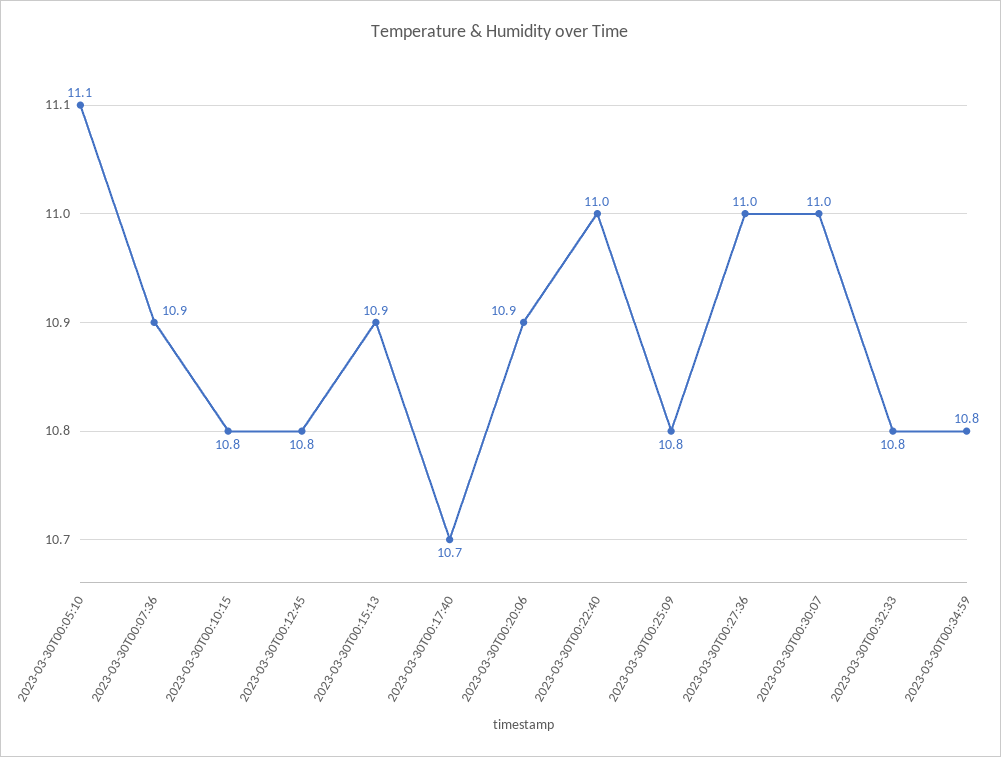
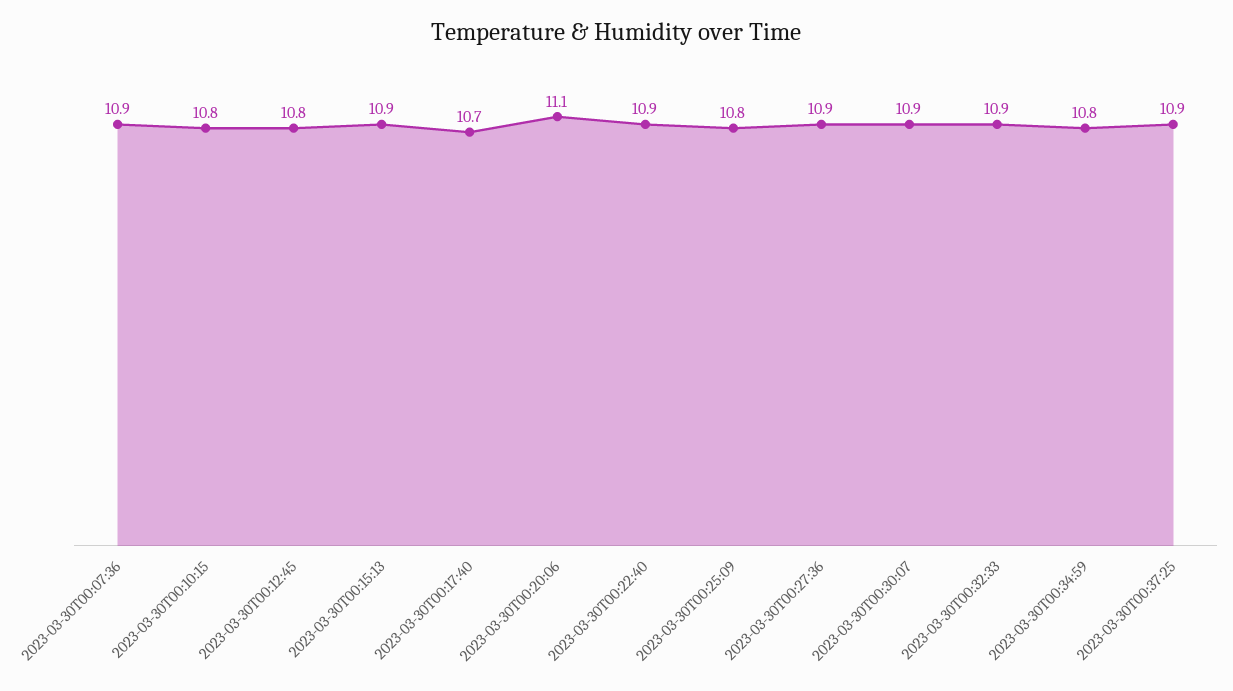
2023-03-30T00:05:10: 11.1 -> none
2023-03-30T00:20:06: 10.9 -> 11.1
2023-03-30T00:22:40: 11 -> 10.9
2023-03-30T00:27:36: 11 -> 10.9
2023-03-30T00:30:07: 11 -> 10.9
2023-03-30T00:32:33: 10.8 -> 10.9
2023-03-30T00:37:25: none -> 10.9

